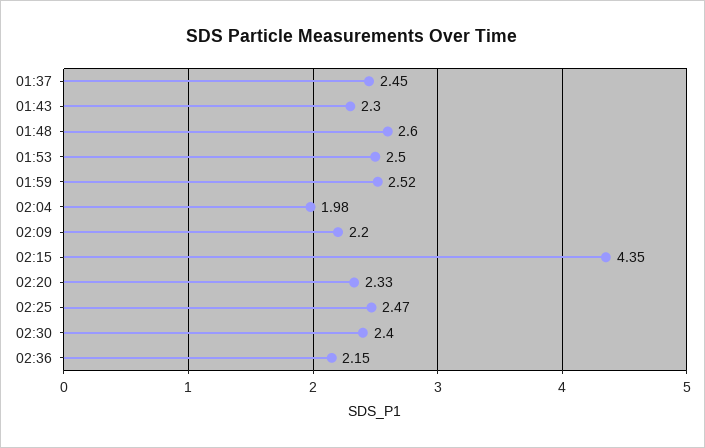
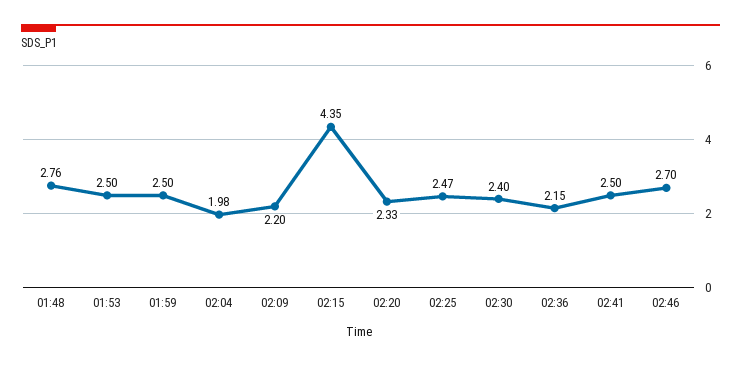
01:37: 2.45 -> none
01:43: 2.3 -> none
01:48: 2.6 -> 2.76
01:59: 2.52 -> 2.5
02:41: none -> 2.5
02:46: none -> 2.7

